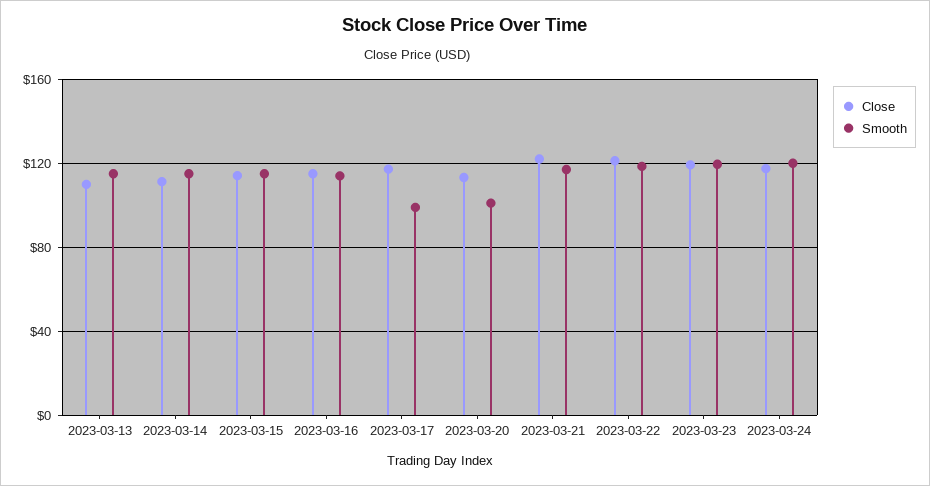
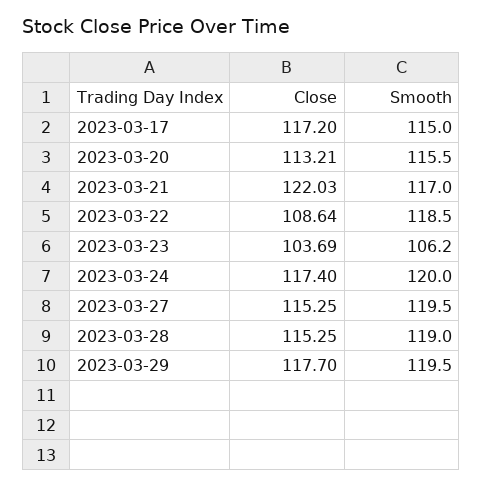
Close, 2023-03-13: 110 -> none
Smooth, 2023-03-13: 115 -> none
Close, 2023-03-14: 110 -> none
Smooth, 2023-03-14: 115 -> none
Close, 2023-03-15: 115 -> none
Smooth, 2023-03-15: 115 -> none
Close, 2023-03-16: 115 -> none
Smooth, 2023-03-16: 115 -> none
Smooth, 2023-03-17: 100 -> 115
Smooth, 2023-03-20: 100 -> 115.5
Close, 2023-03-22: 120 -> 108.64
Close, 2023-03-23: 120 -> 103.69
Smooth, 2023-03-23: 120 -> 106.2
Close, 2023-03-27: none -> 115.25
Smooth, 2023-03-27: none -> 119.5
Close, 2023-03-28: none -> 115.25
Smooth, 2023-03-28: none -> 119
Close, 2023-03-29: none -> 117.7
Smooth, 2023-03-29: none -> 119.5

